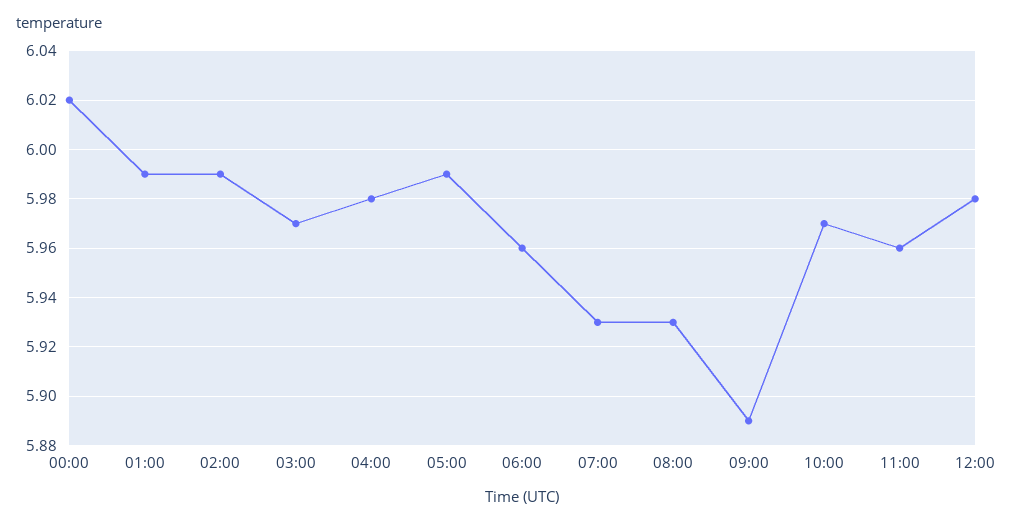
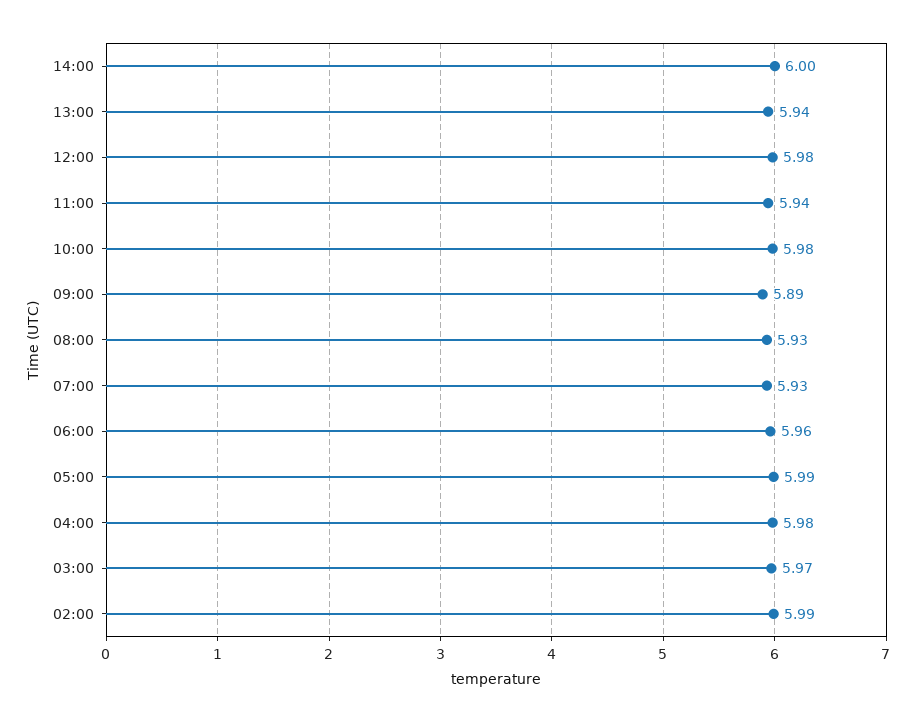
00:00: 6.02 -> none
01:00: 5.99 -> none
10:00: 5.97 -> 5.98
11:00: 5.96 -> 5.94
14:00: none -> 6
13:00: none -> 5.94

